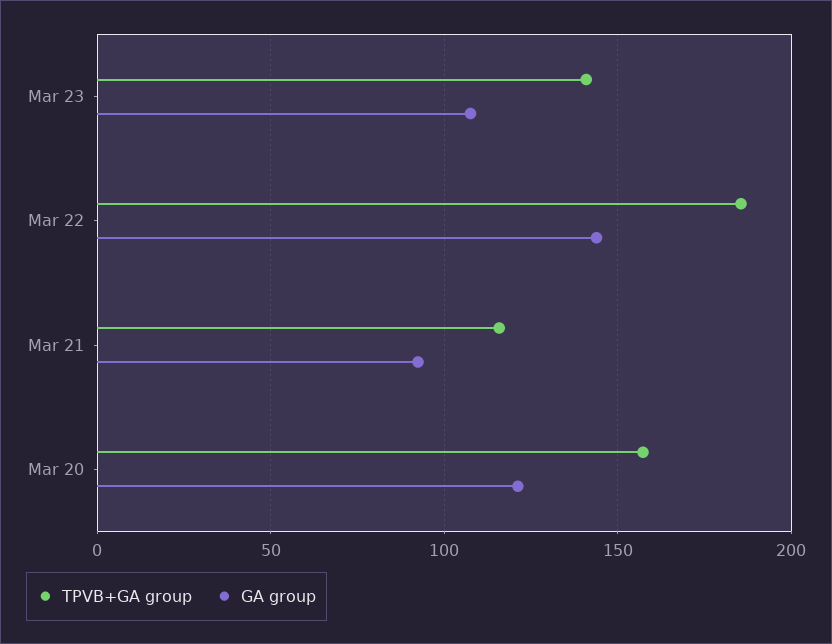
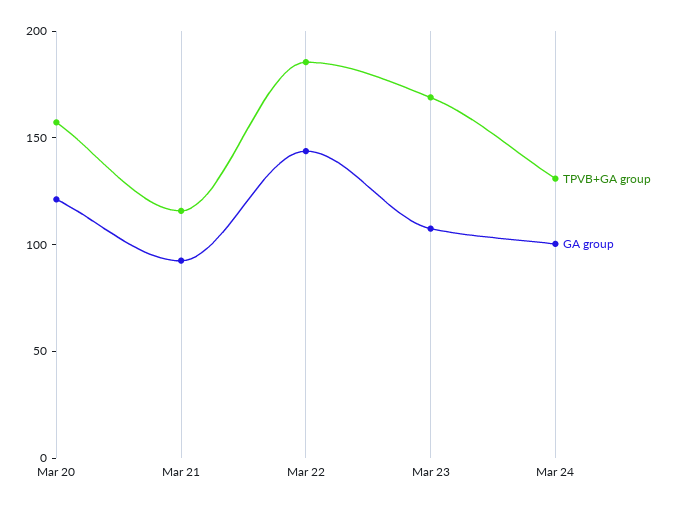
TPVB+GA group, Mar 23: 140 -> 170
TPVB+GA group, Mar 24: none -> 130
GA group, Mar 24: none -> 100

